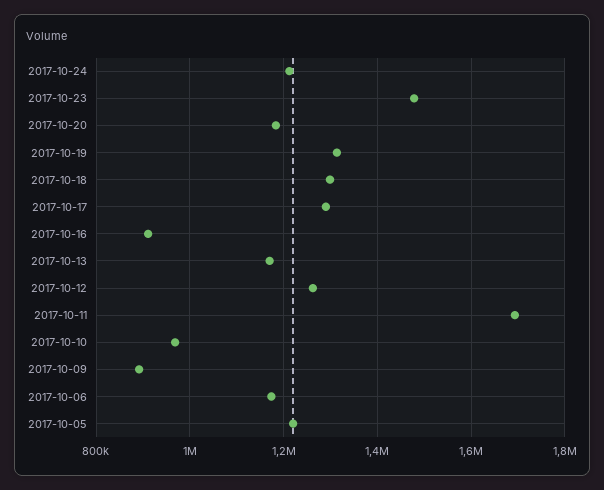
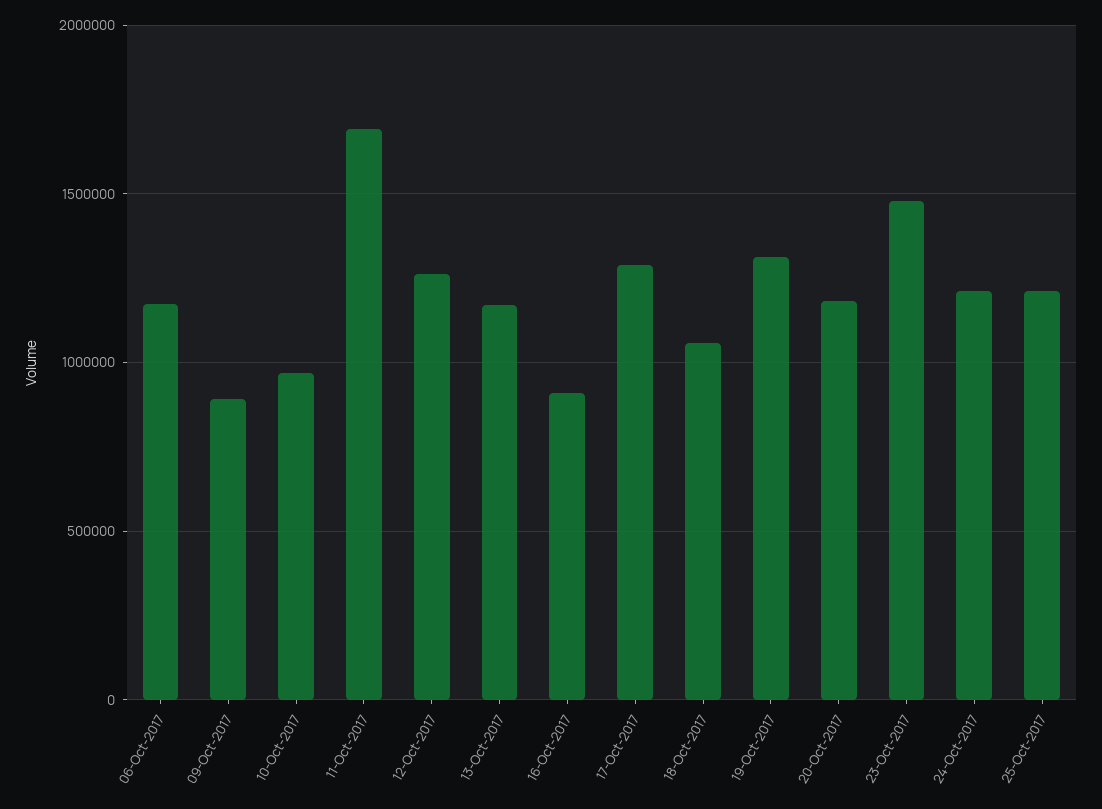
2017-10-18: 1300000 -> 1050000
2017-10-05: 1220000 -> none
25-Oct-2017: none -> 1200000

